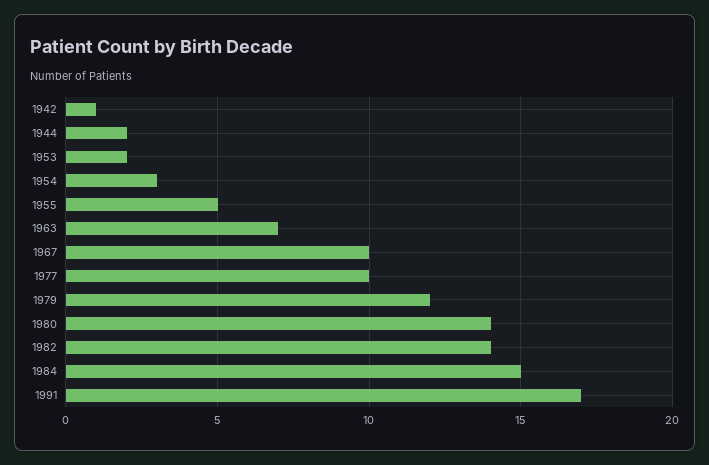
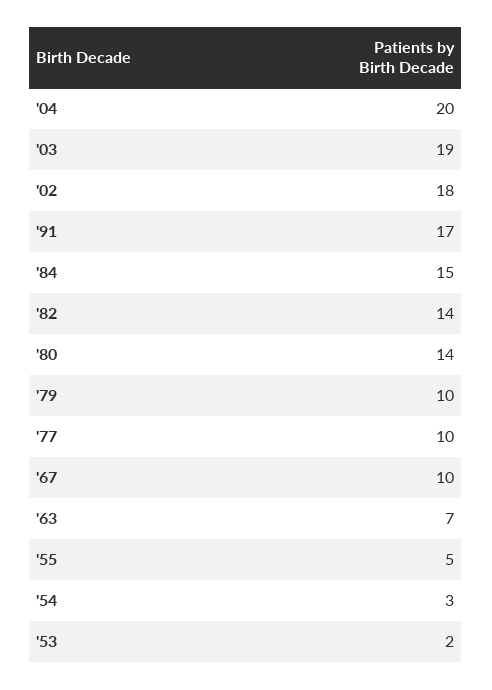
1942: 1 -> none
1944: 2 -> none
1979: 12 -> 10
'04: none -> 20
'03: none -> 19
'02: none -> 18

